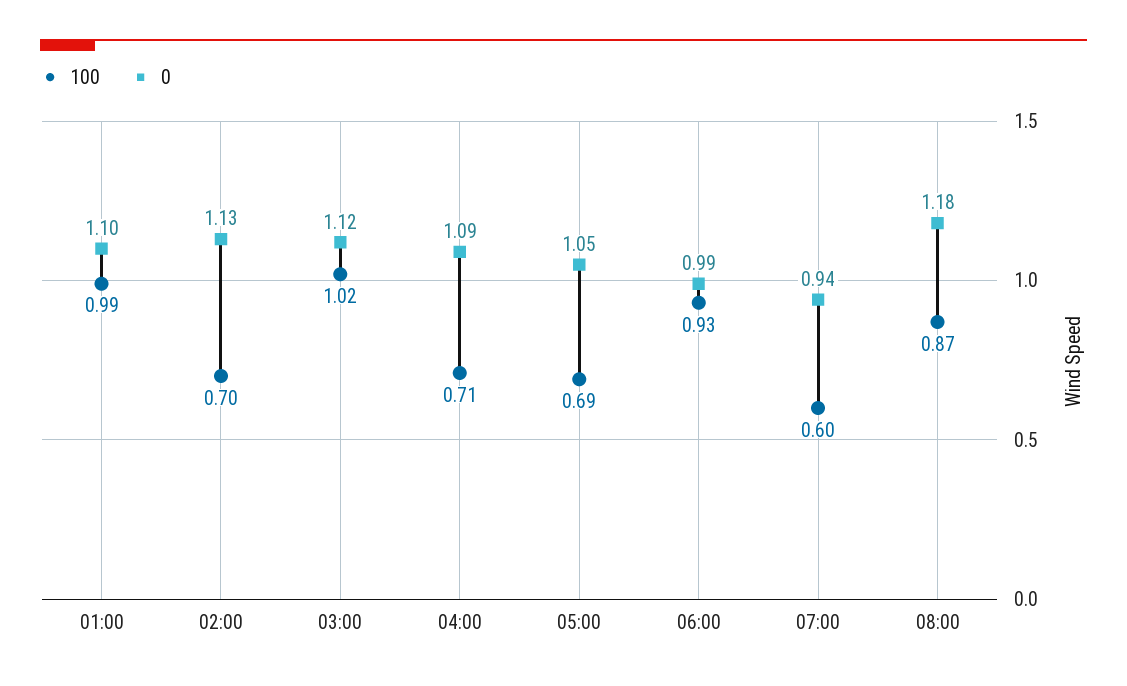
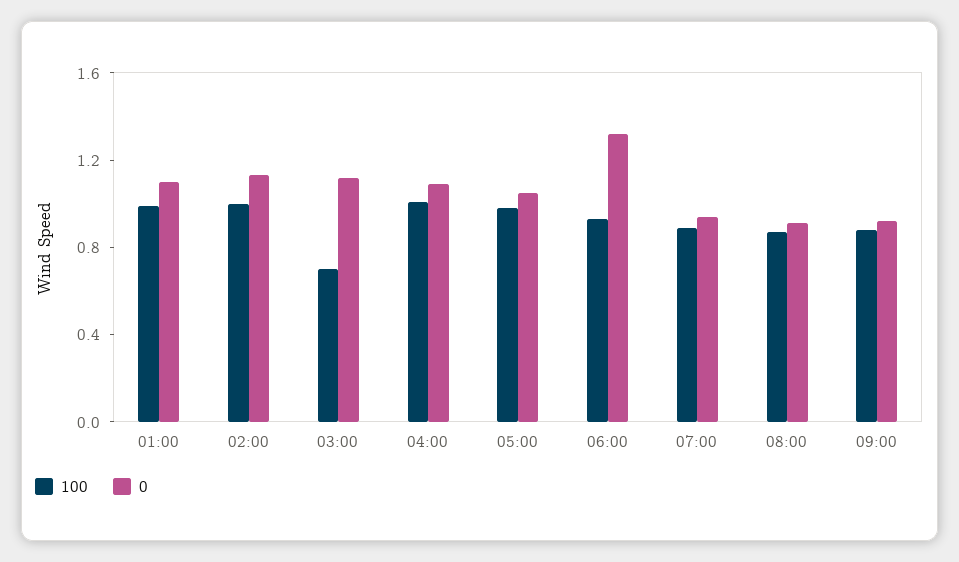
100, 02:00: 0.7 -> 1
100, 03:00: 1.02 -> 0.7
100, 04:00: 0.71 -> 1
100, 05:00: 0.69 -> 1
0, 06:00: 0.99 -> 1.3
100, 07:00: 0.6 -> 0.9
0, 08:00: 1.18 -> 0.9
100, 09:00: none -> 0.9
0, 09:00: none -> 0.9

